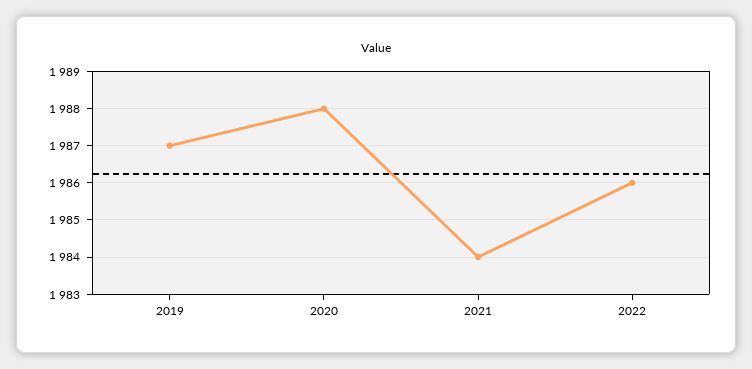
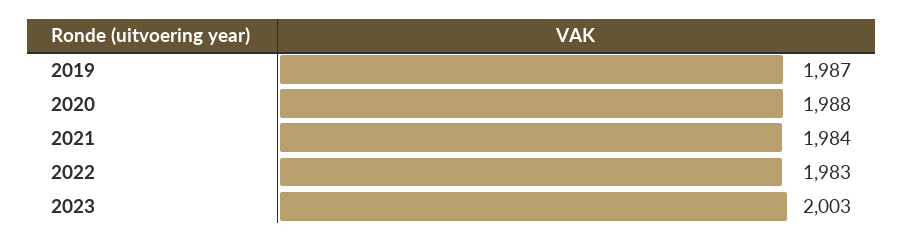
2022: 1986 -> 1983
2023: none -> 2003

